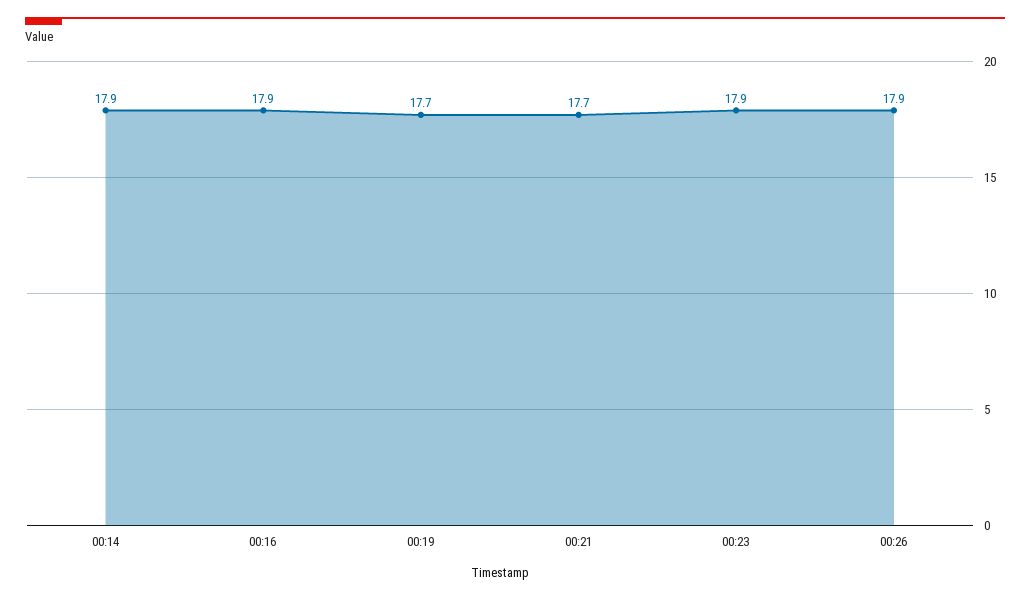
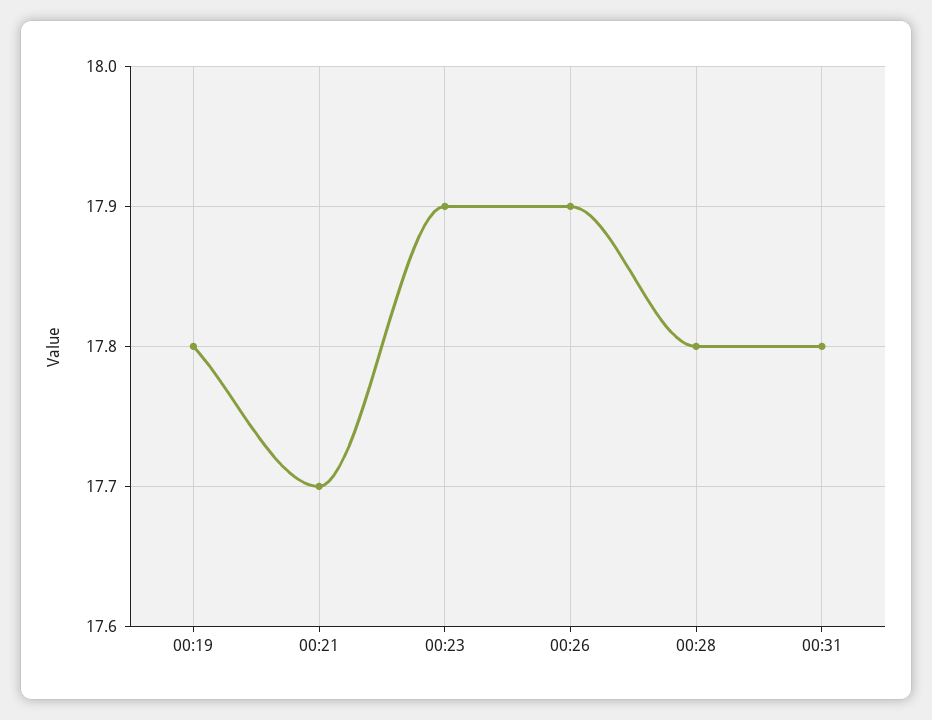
00:14: 17.9 -> none
00:16: 17.9 -> none
00:19: 17.7 -> 17.8
00:28: none -> 17.8
00:31: none -> 17.8

